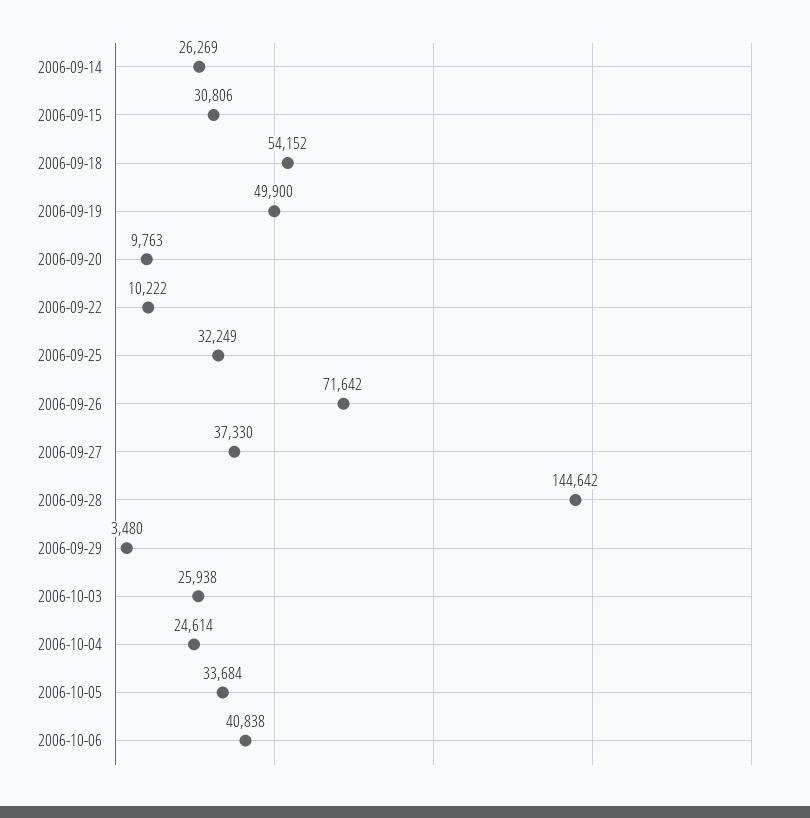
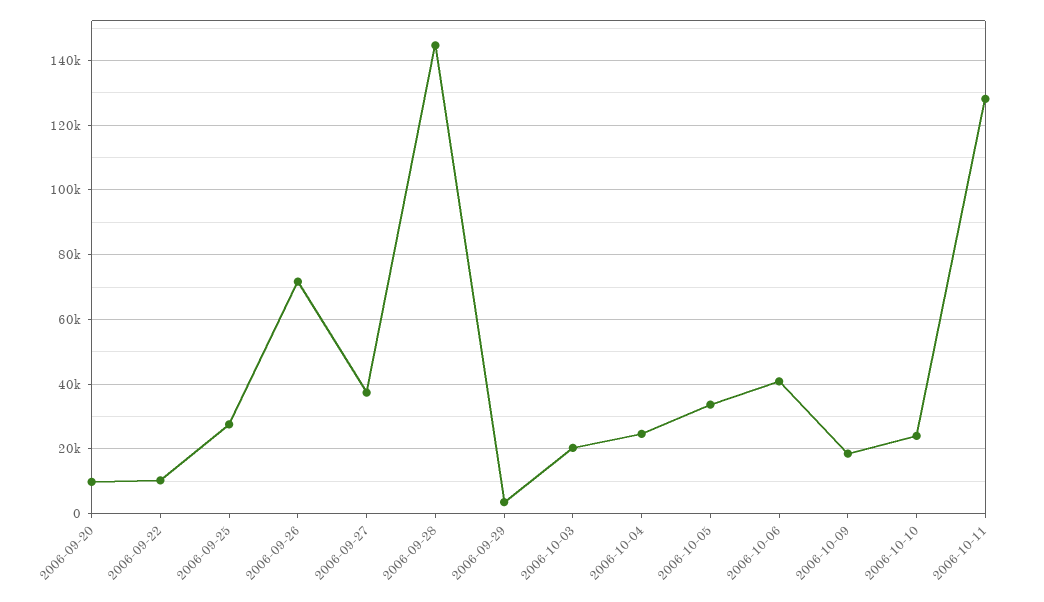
2006-09-14: 26269 -> none
2006-09-15: 30806 -> none
2006-09-18: 54152 -> none
2006-09-19: 49900 -> none
2006-09-25: 32249 -> 28000
2006-10-03: 25938 -> 20000
2006-10-09: none -> 18000
2006-10-10: none -> 24000
2006-10-11: none -> 128000

